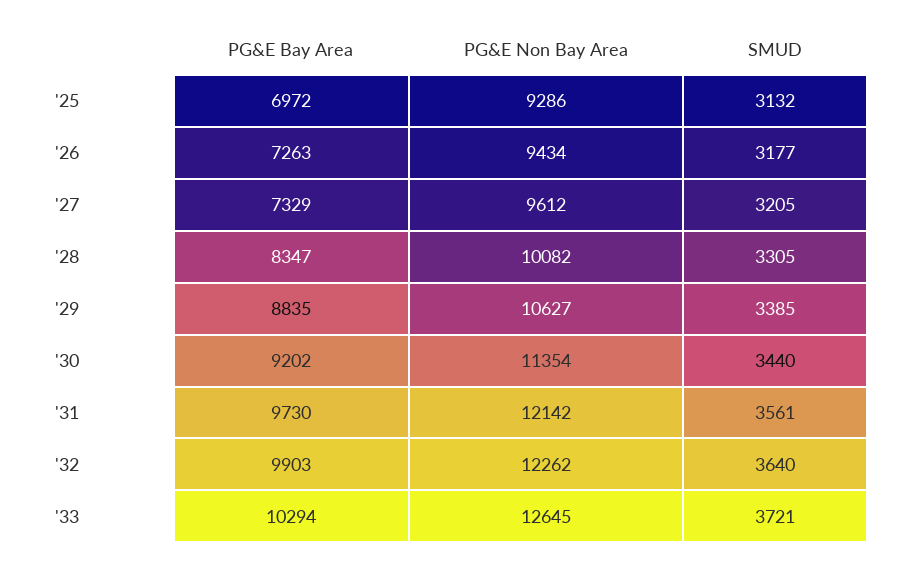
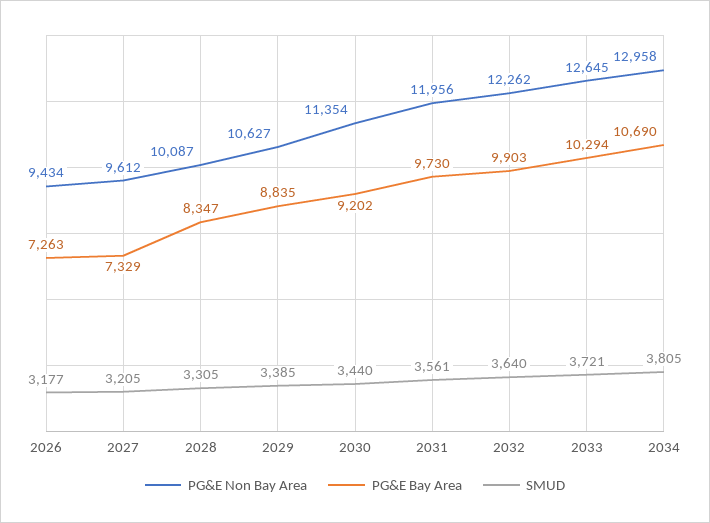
PG&E Bay Area, '25: 6972 -> none
PG&E Non Bay Area, '25: 9286 -> none
SMUD, '25: 3132 -> none
PG&E Non Bay Area, '28: 10082 -> 10087
PG&E Non Bay Area, '31: 12142 -> 11956
PG&E Non Bay Area, 2034: none -> 12958
PG&E Bay Area, 2034: none -> 10690
SMUD, 2034: none -> 3805

